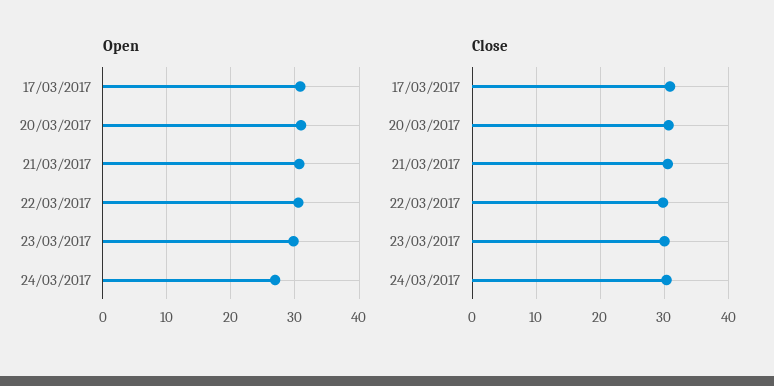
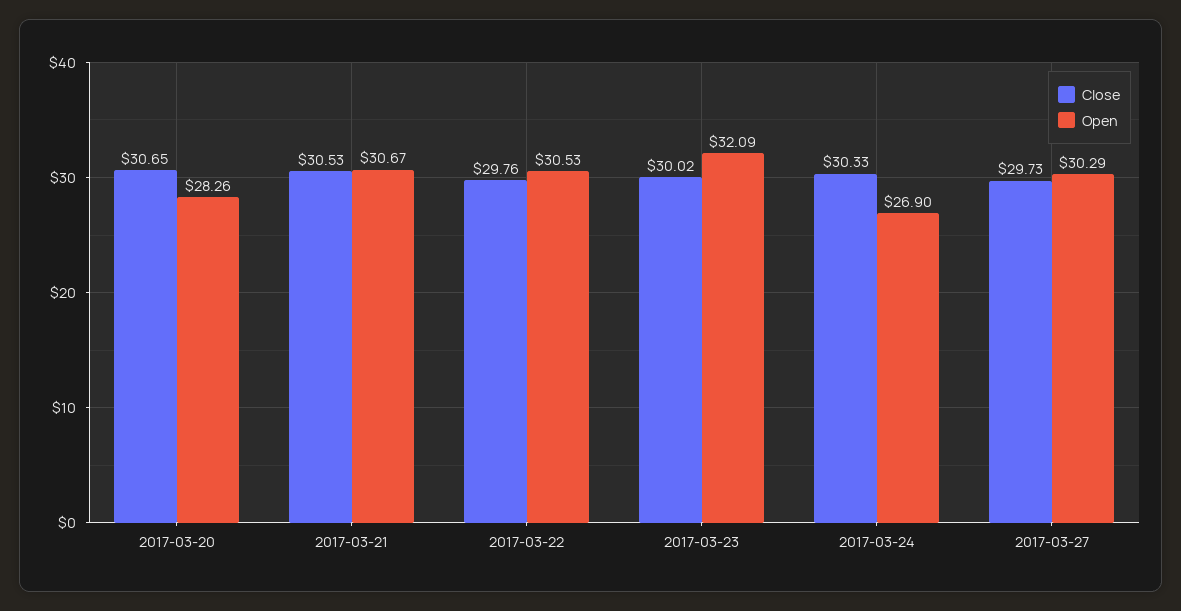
Open, 17/03/2017: 31 -> none
Open, 20/03/2017: 31 -> 28.26
Open, 23/03/2017: 30 -> 32.09
Close, 17/03/2017: 31 -> none
Close, 2017-03-27: none -> 29.73
Open, 2017-03-27: none -> 30.29

